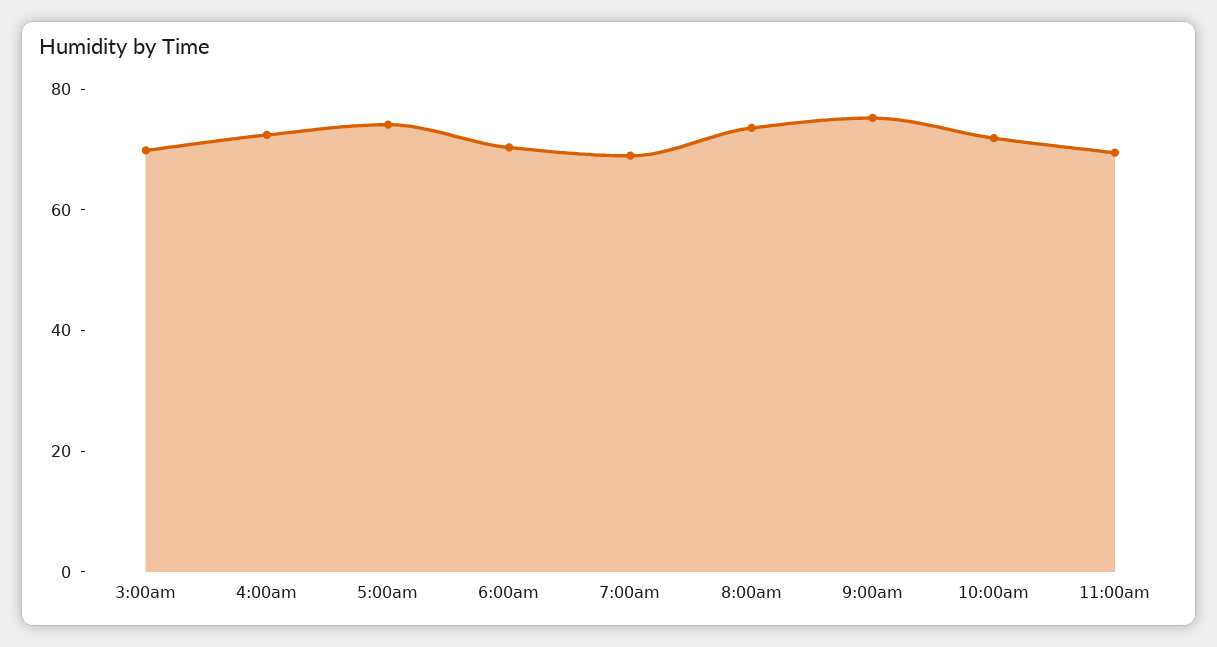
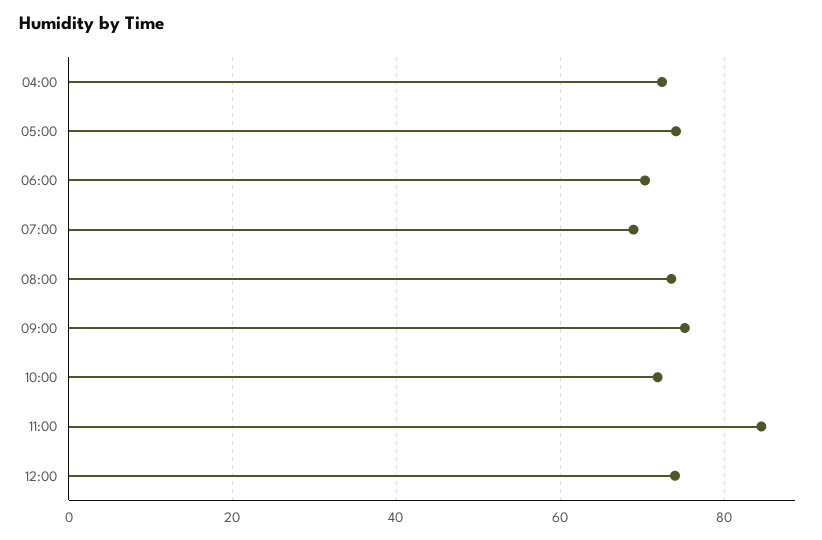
3:00am: 70 -> none
11:00am: 70 -> 84
12:00: none -> 74

